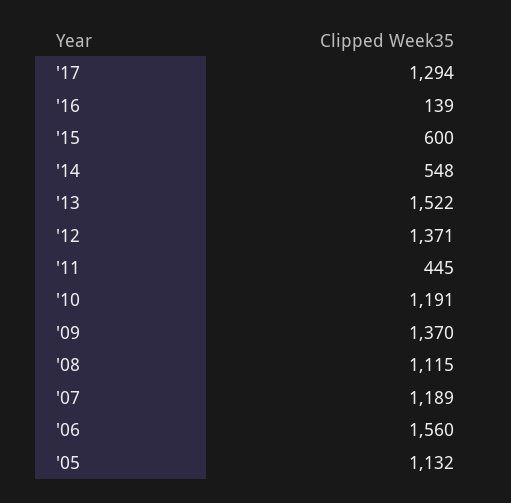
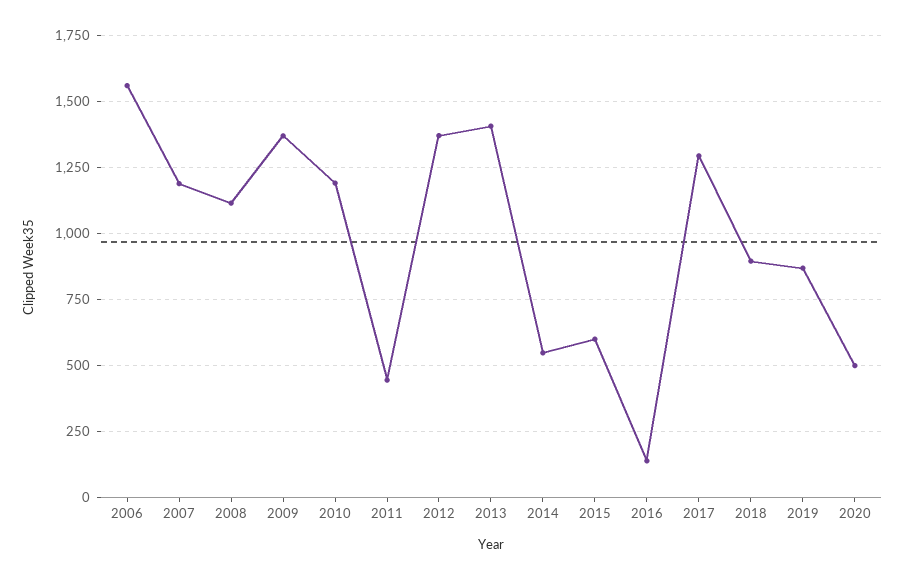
'13: 1522 -> 1400
'05: 1132 -> none
2018: none -> 900
2019: none -> 875
2020: none -> 500

